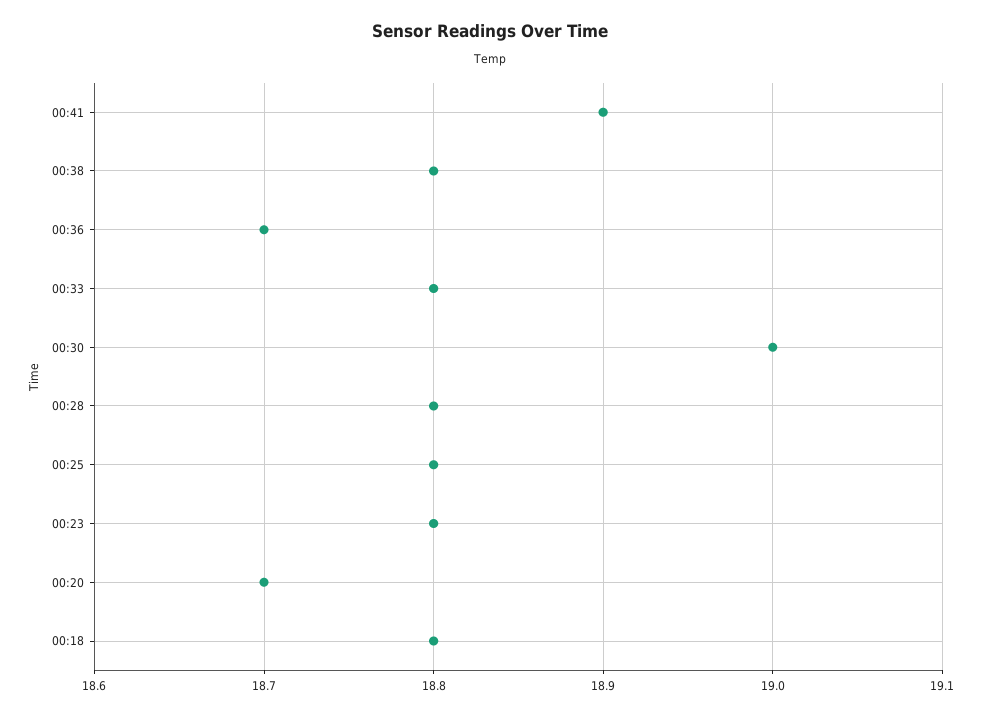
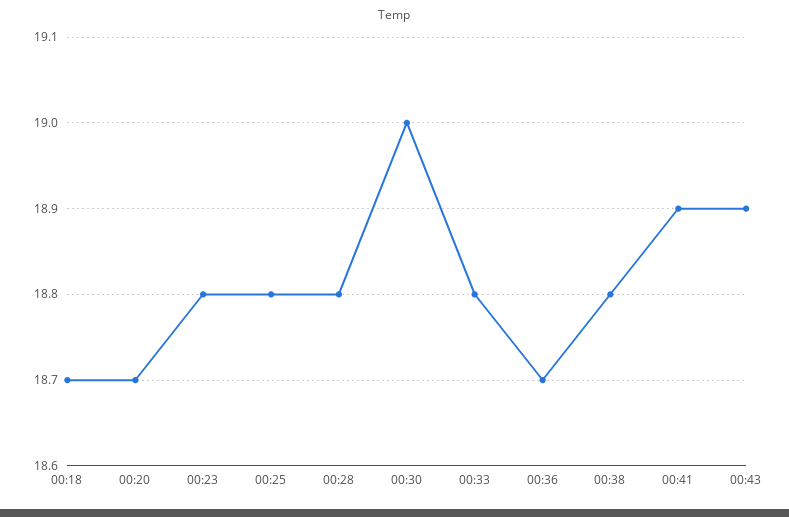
00:18: 18.8 -> 18.7
00:43: none -> 18.9

